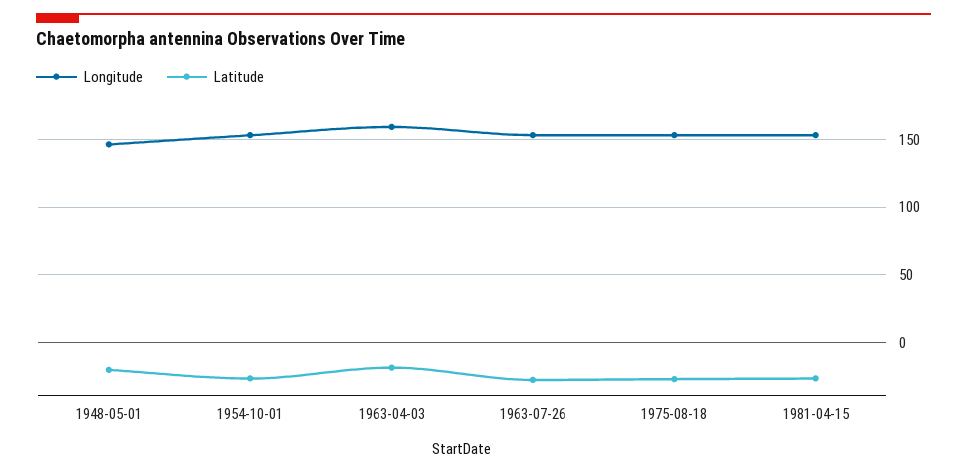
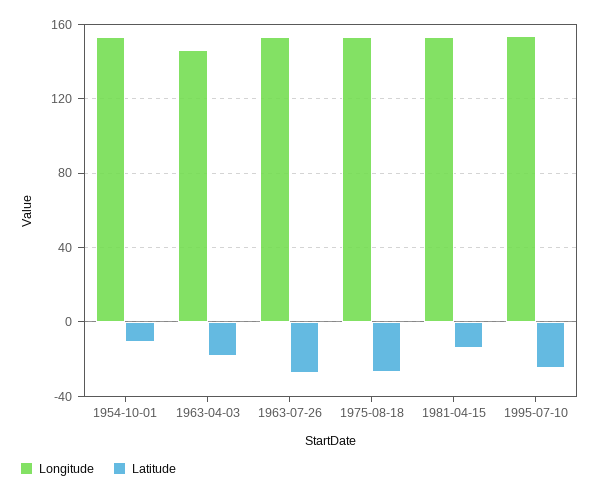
Longitude, 1948-05-01: 145 -> none
Latitude, 1948-05-01: -20 -> none
Latitude, 1954-10-01: -25 -> -10
Longitude, 1963-04-03: 160 -> 145
Latitude, 1981-04-15: -25 -> -15
Longitude, 1995-07-10: none -> 155
Latitude, 1995-07-10: none -> -25

